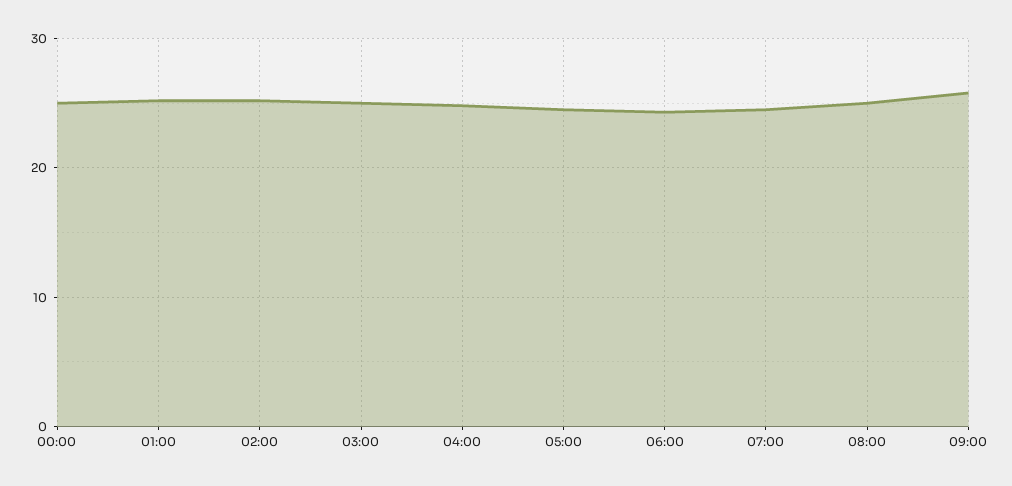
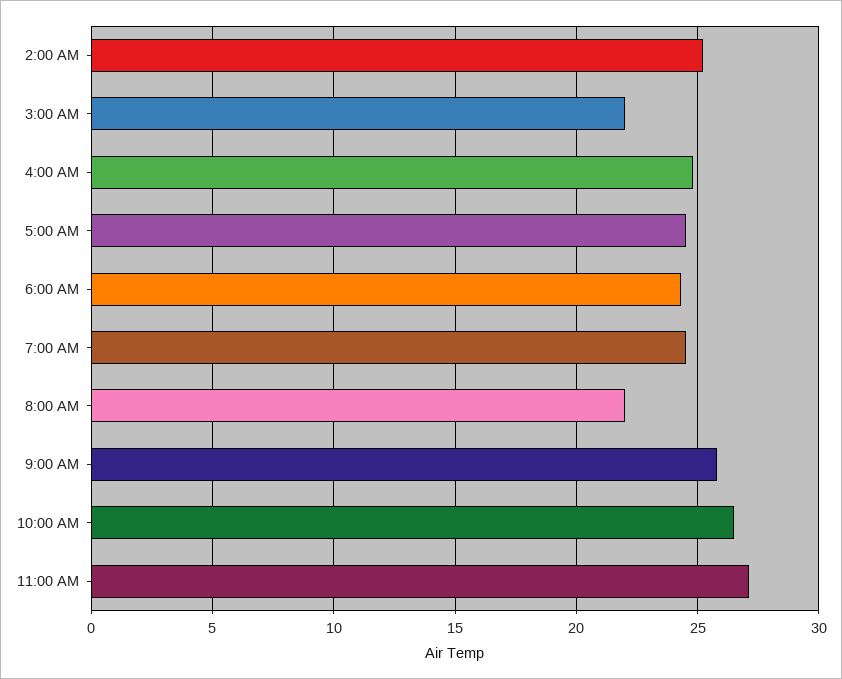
00:00: 25 -> none
01:00: 25 -> none
03:00: 25 -> 22
08:00: 25 -> 22
10:00 AM: none -> 26.5
11:00 AM: none -> 27

